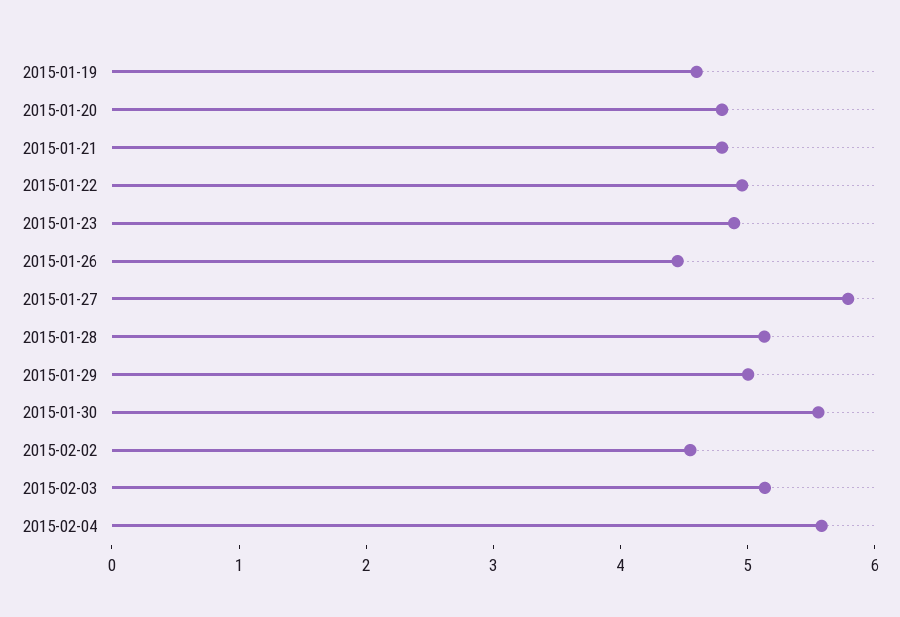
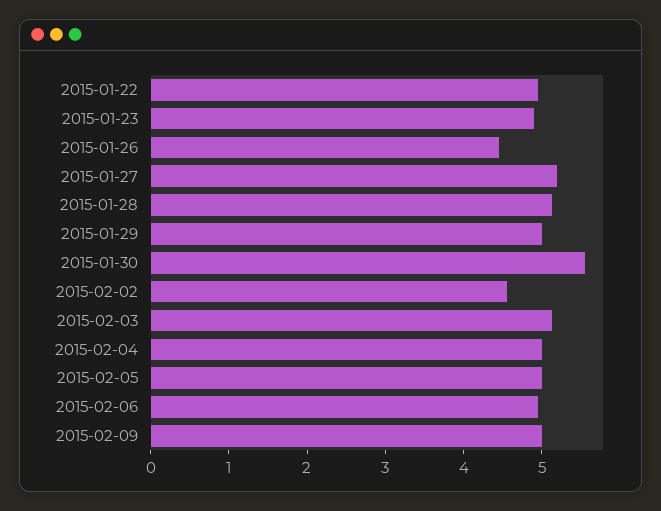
2015-01-19: 4.6 -> none
2015-01-20: 4.8 -> none
2015-01-21: 4.8 -> none
2015-01-27: 5.8 -> 5.2
2015-02-04: 5.6 -> 5
2015-02-05: none -> 5
2015-02-06: none -> 5
2015-02-09: none -> 5

